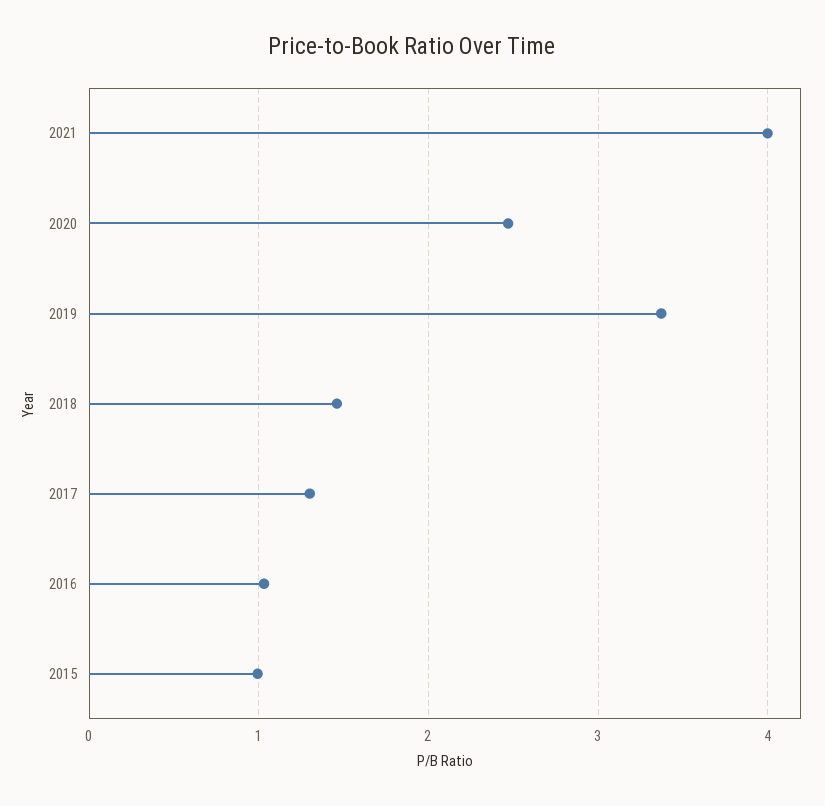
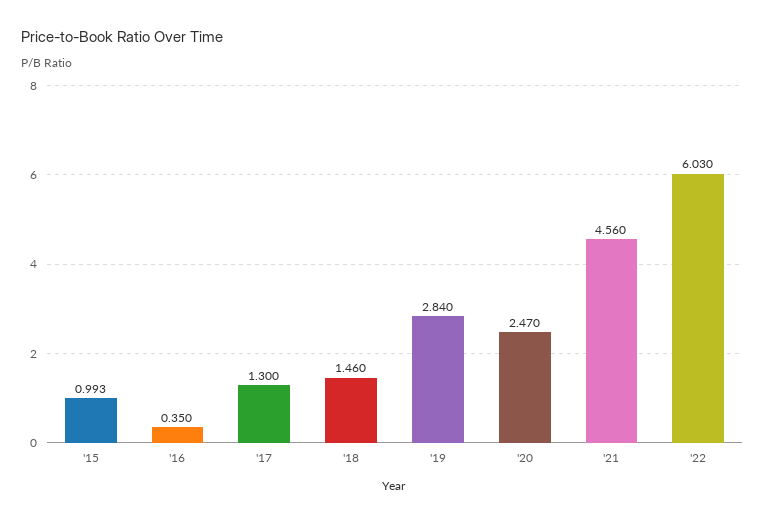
2021: 4 -> 4.56
2019: 3.4 -> 2.84
2016: 1 -> 0.35
'22: none -> 6.03

